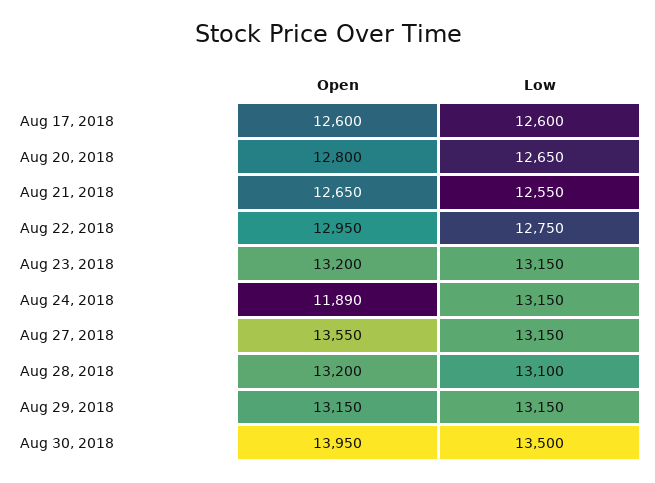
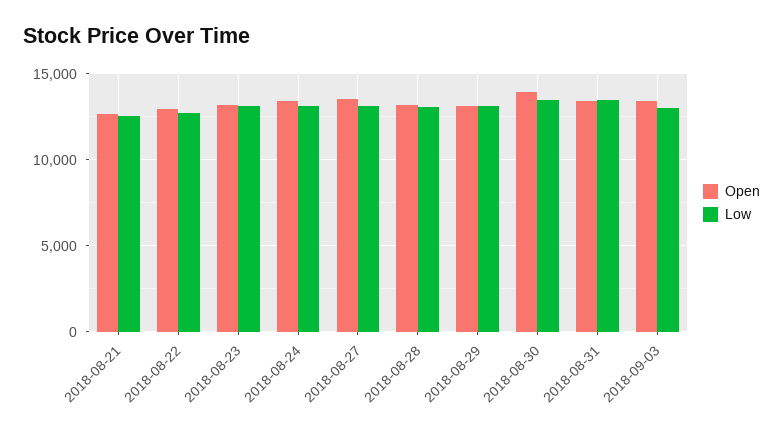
Open, Aug 17, 2018: 12600 -> none
Low, Aug 17, 2018: 12600 -> none
Open, Aug 20, 2018: 12800 -> none
Low, Aug 20, 2018: 12650 -> none
Open, Aug 24, 2018: 11890 -> 13500
Open, 2018-08-31: none -> 13500
Low, 2018-08-31: none -> 13500
Open, 2018-09-03: none -> 13500
Low, 2018-09-03: none -> 13000

